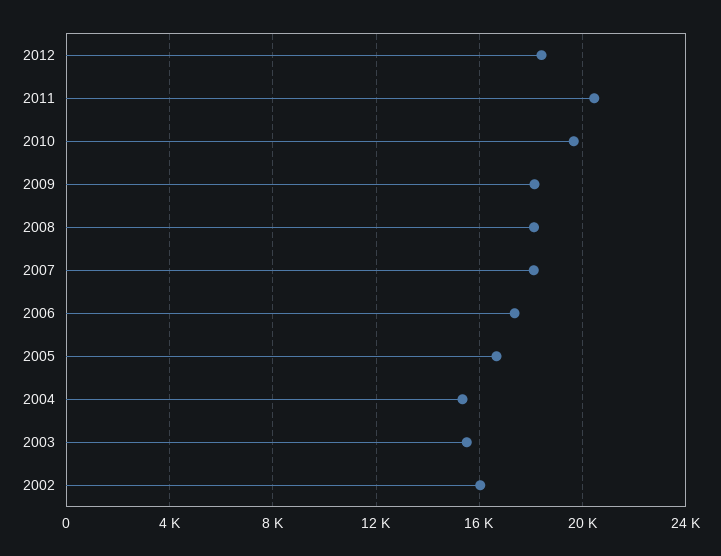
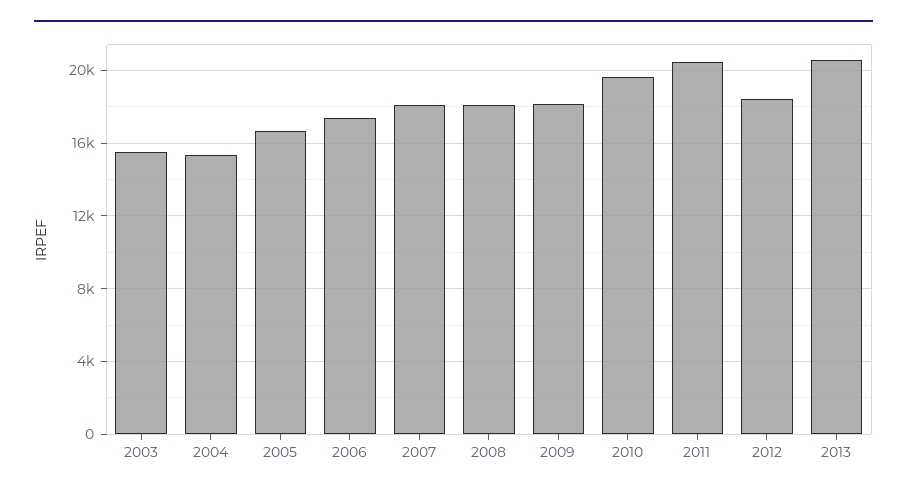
2002: 16000 -> none
2013: none -> 20500

